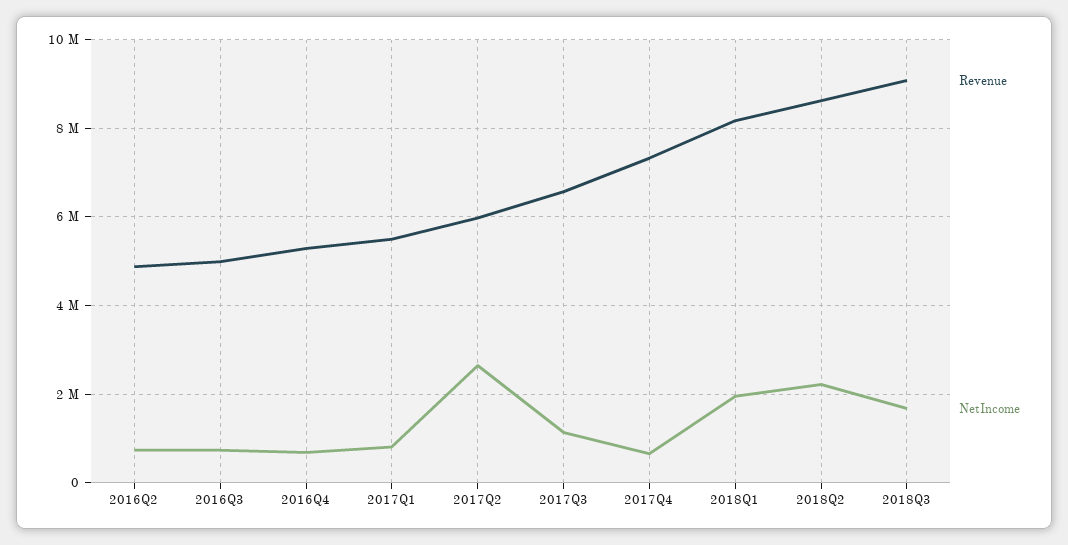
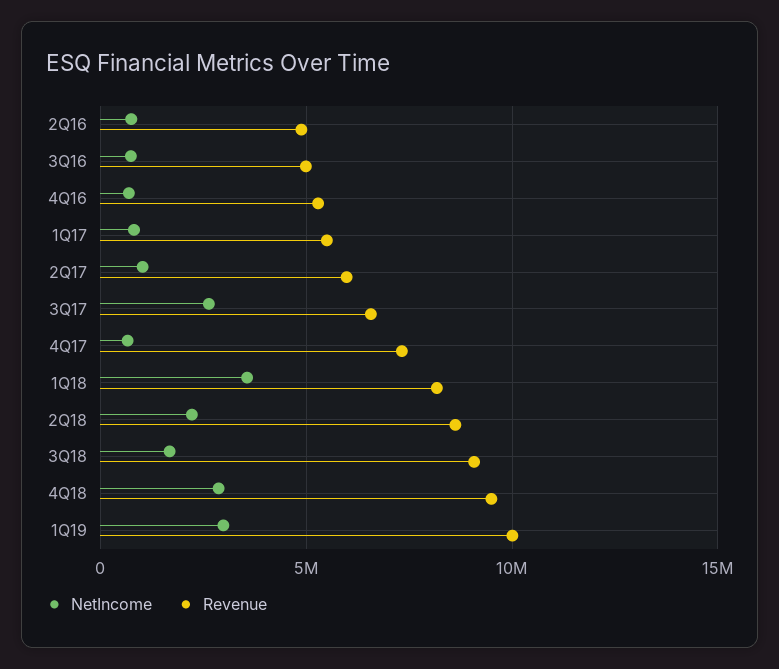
NetIncome, 2017Q2: 2600000 -> 1000000
NetIncome, 2017Q3: 1200000 -> 2500000
NetIncome, 2018Q1: 2000000 -> 3500000
NetIncome, 4Q18: none -> 3000000
Revenue, 4Q18: none -> 9500000
NetIncome, 1Q19: none -> 3000000
Revenue, 1Q19: none -> 10000000

